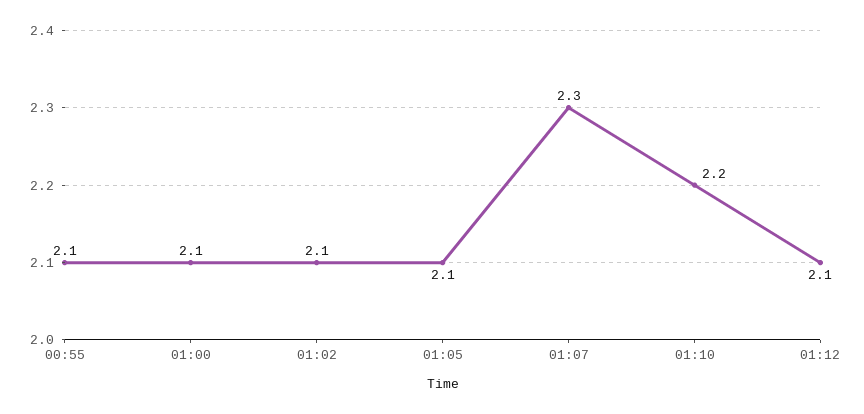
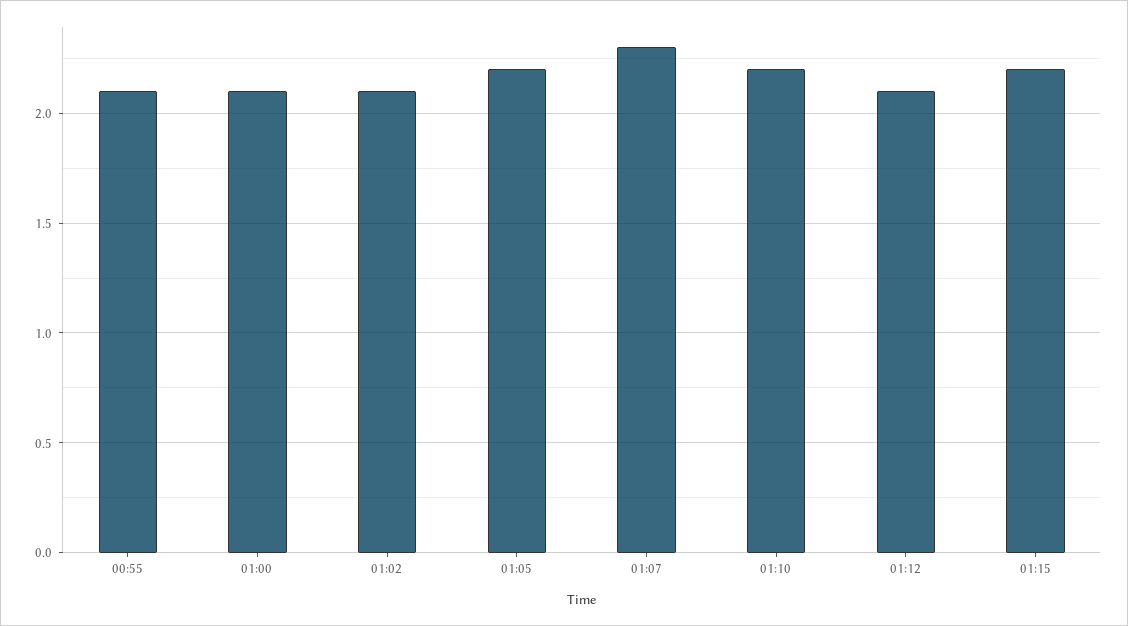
01:05: 2.1 -> 2.2
01:15: none -> 2.2

